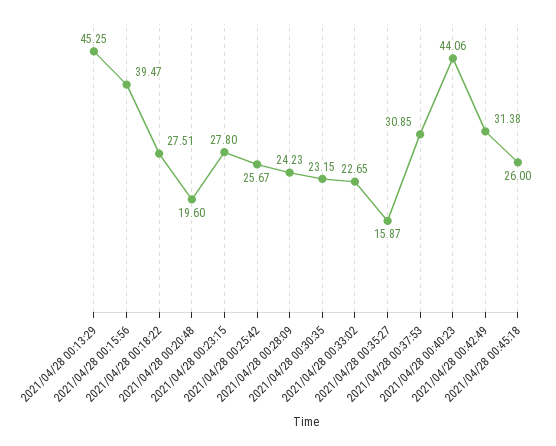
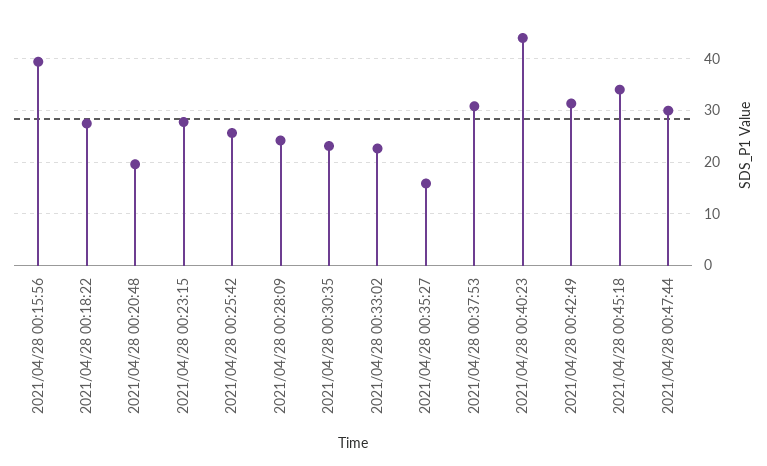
2021/04/28 00:13:29: 45.25 -> none
2021/04/28 00:45:18: 26 -> 34
2021/04/28 00:47:44: none -> 30

